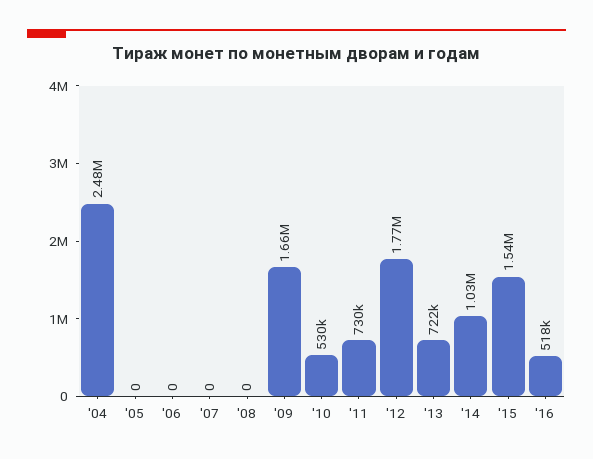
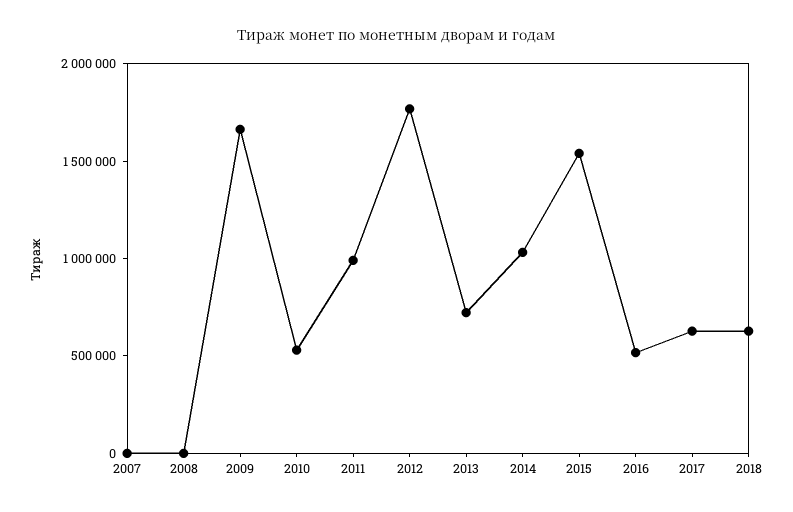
'04: 2480000 -> none
'05: 0 -> none
'06: 0 -> none
'11: 730000 -> 1000000
2017: none -> 600000
2018: none -> 600000

